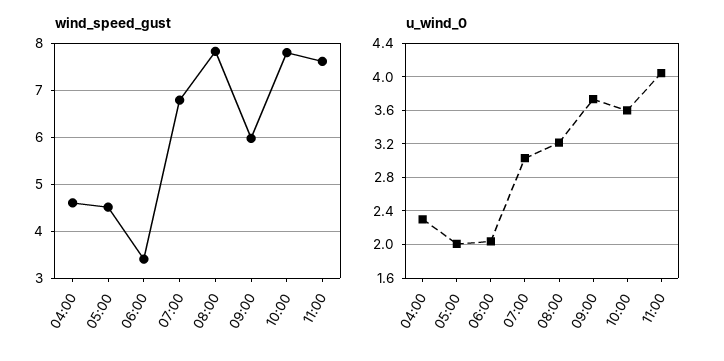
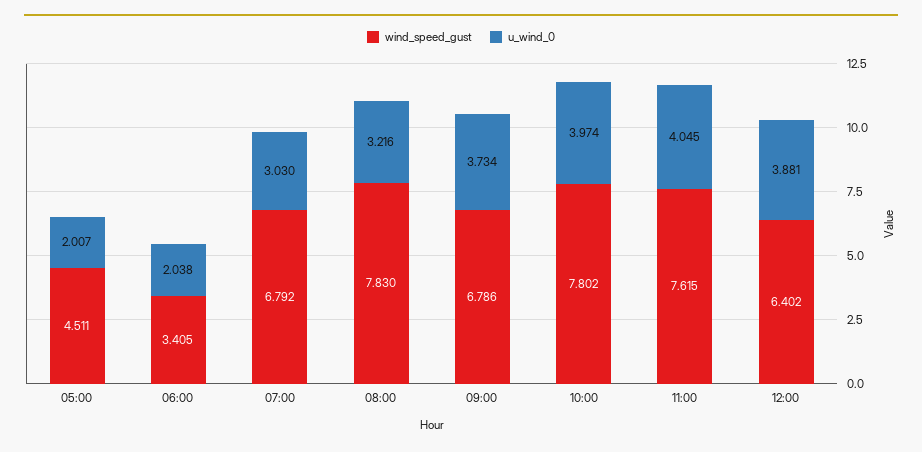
wind_speed_gust, 04:00: 4.6 -> none
wind_speed_gust, 09:00: 6 -> 6.786
u_wind_0, 04:00: 2.3 -> none
u_wind_0, 10:00: 3.6 -> 3.974
wind_speed_gust, 12:00: none -> 6.402
u_wind_0, 12:00: none -> 3.881

